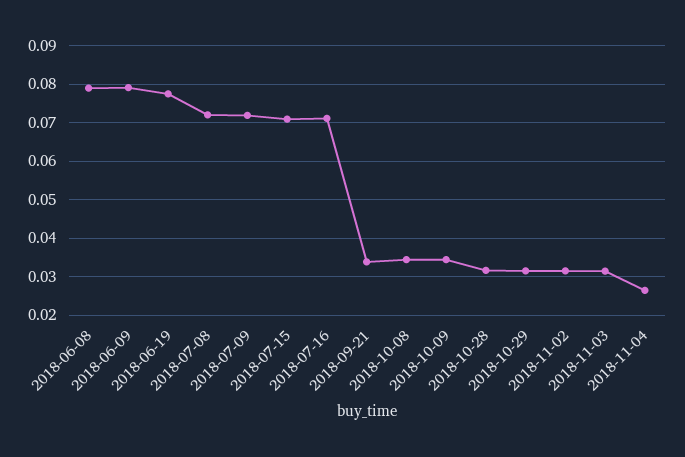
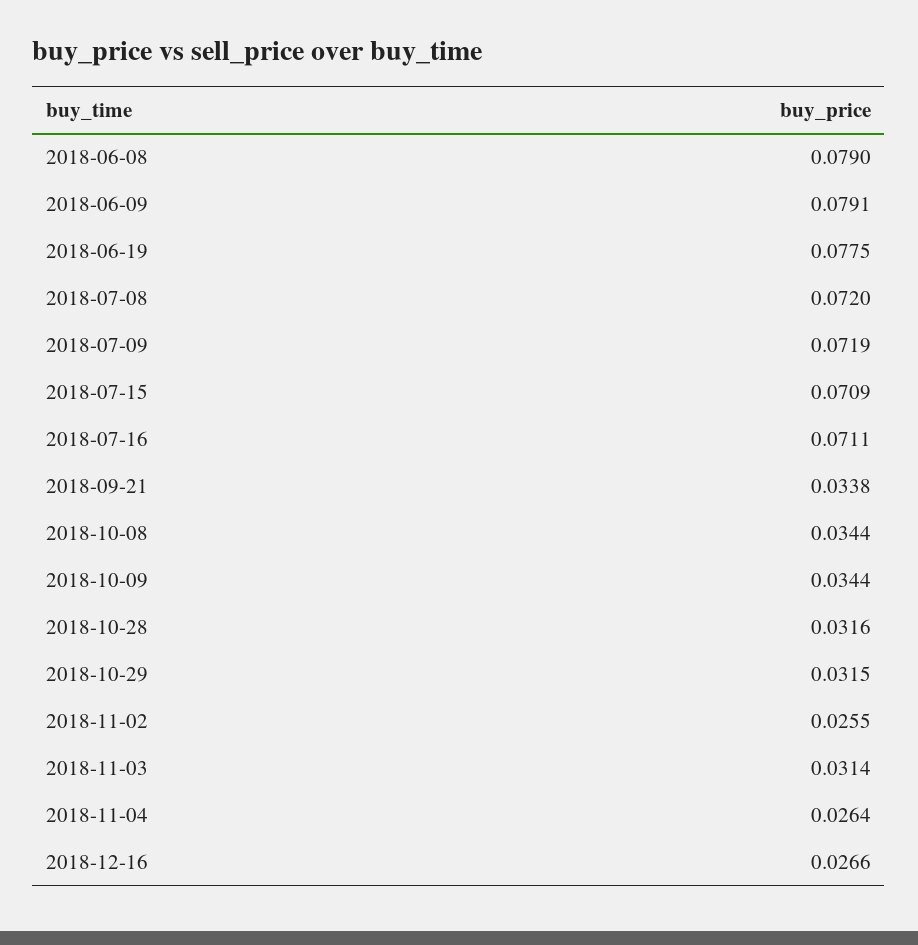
2018-11-02: 0.032 -> 0.0255
2018-12-16: none -> 0.0266

